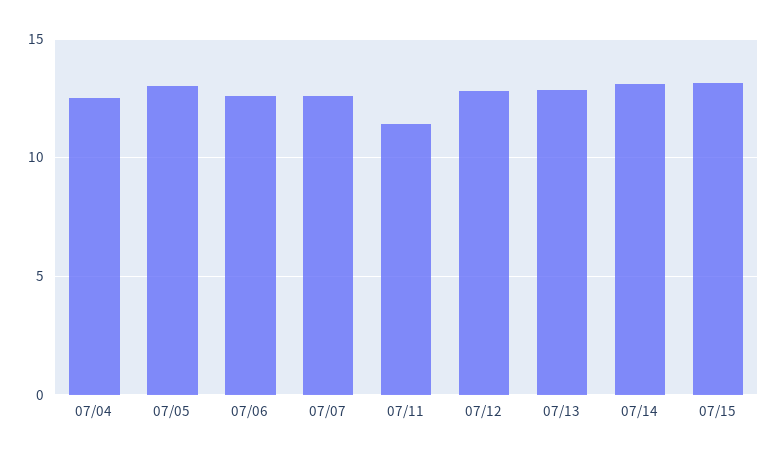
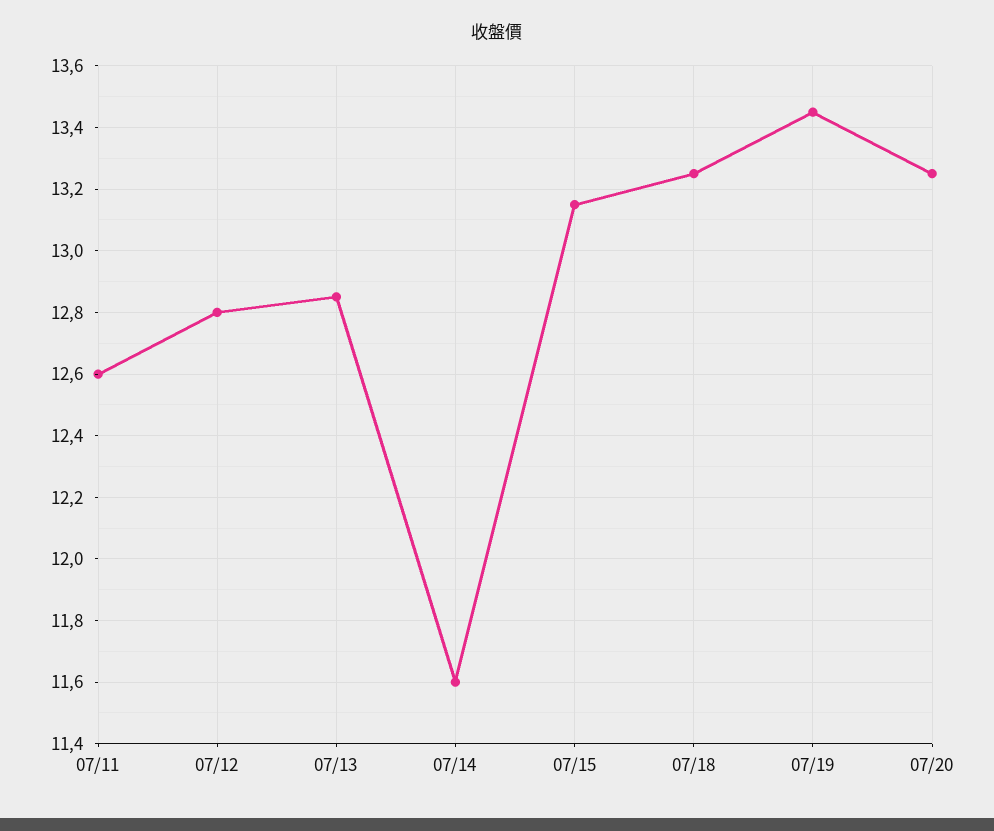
07/04: 12.5 -> none
07/05: 13 -> none
07/06: 12.5 -> none
07/07: 12.5 -> none
07/11: 11.5 -> 12.6
07/14: 13 -> 11.6
07/18: none -> 13.25
07/19: none -> 13.45
07/20: none -> 13.25

